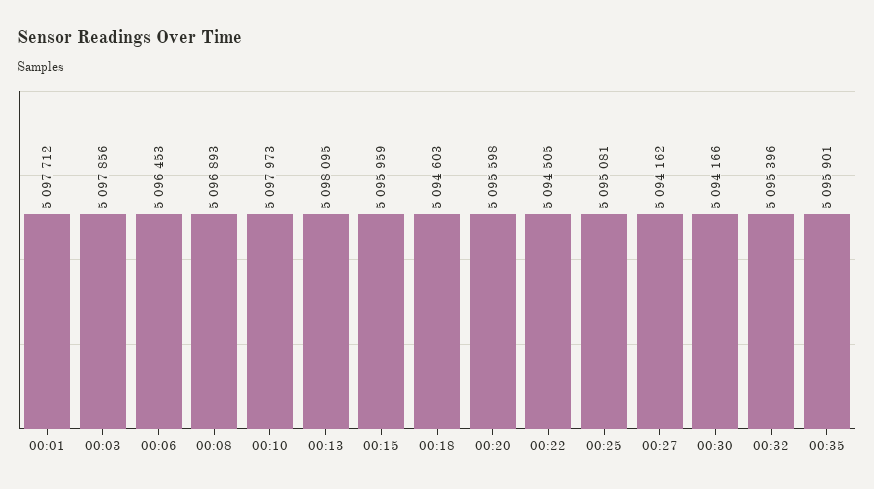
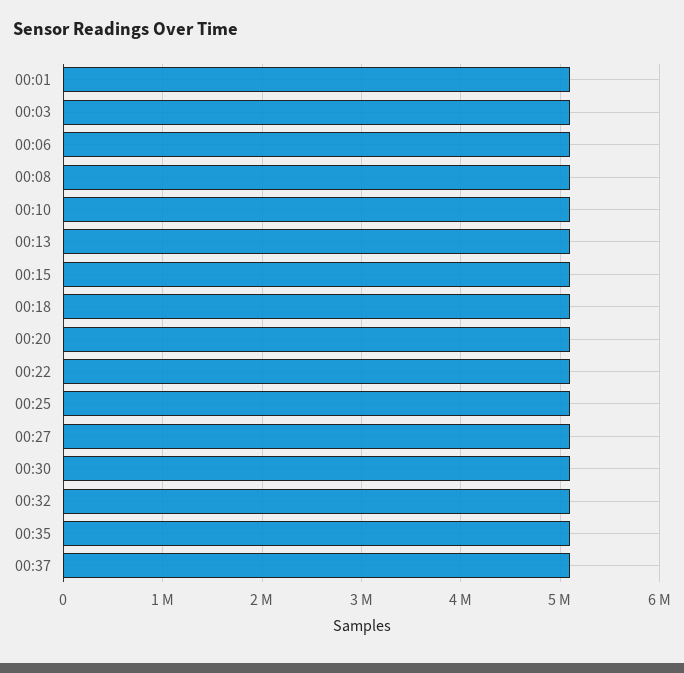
00:37: none -> 5100000

